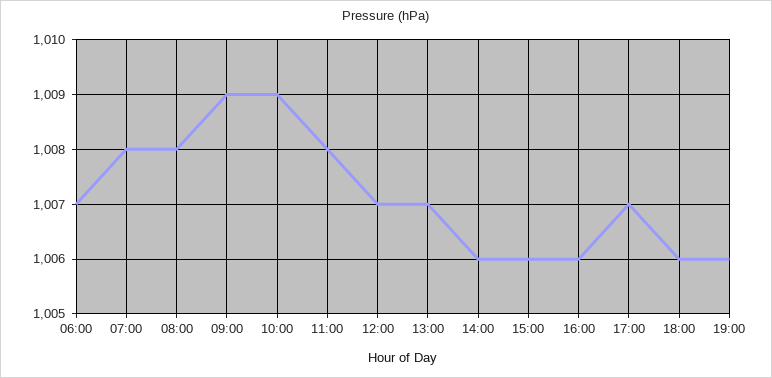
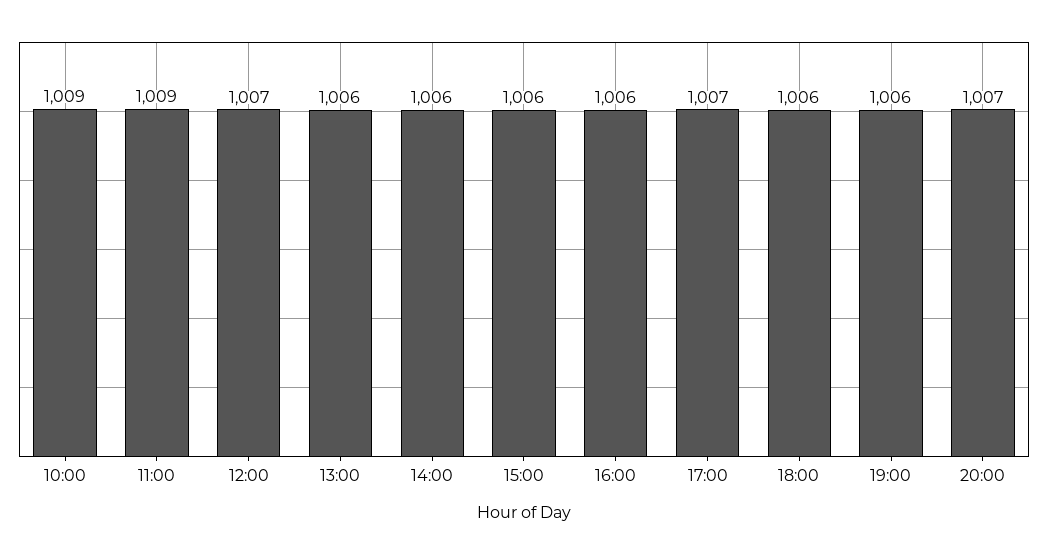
06:00: 1007 -> none
07:00: 1008 -> none
08:00: 1008 -> none
09:00: 1009 -> none
11:00: 1008 -> 1009
13:00: 1007 -> 1006
20:00: none -> 1007

